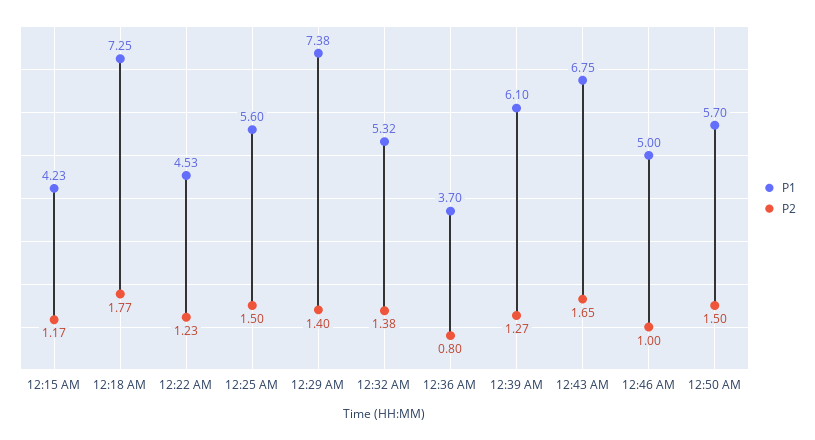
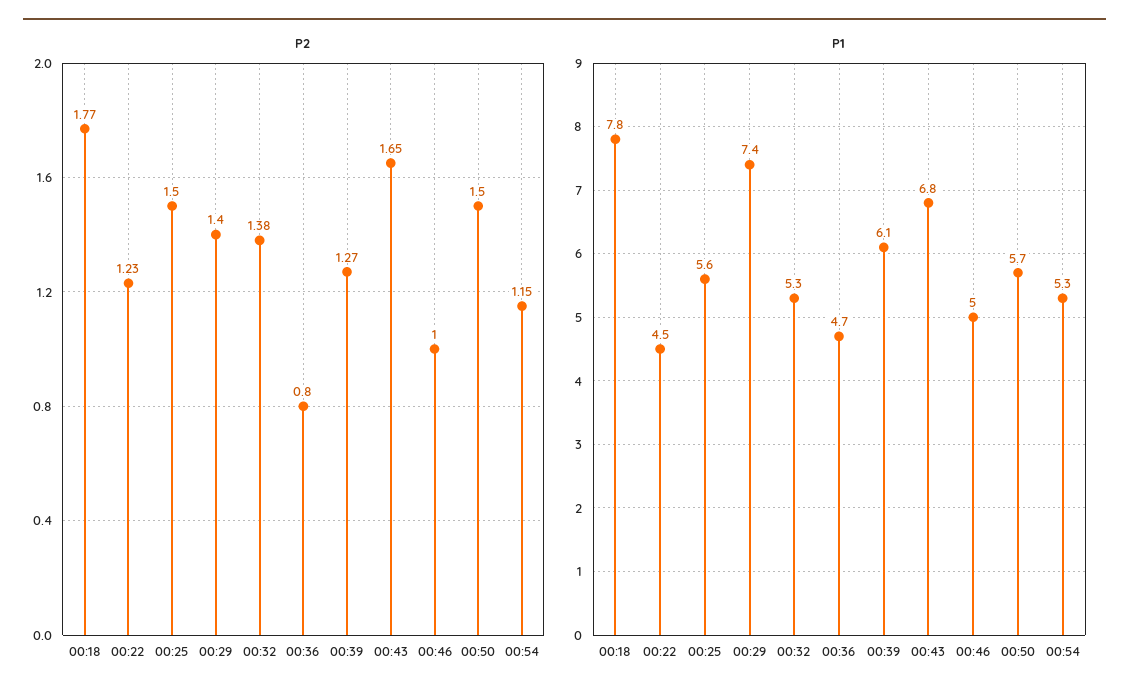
P1, 12:15 AM: 4.23 -> none
P2, 12:15 AM: 1.17 -> none
P1, 12:18 AM: 7.25 -> 7.8
P1, 12:36 AM: 3.7 -> 4.7
P2, 00:54: none -> 1.15
P1, 00:54: none -> 5.3

